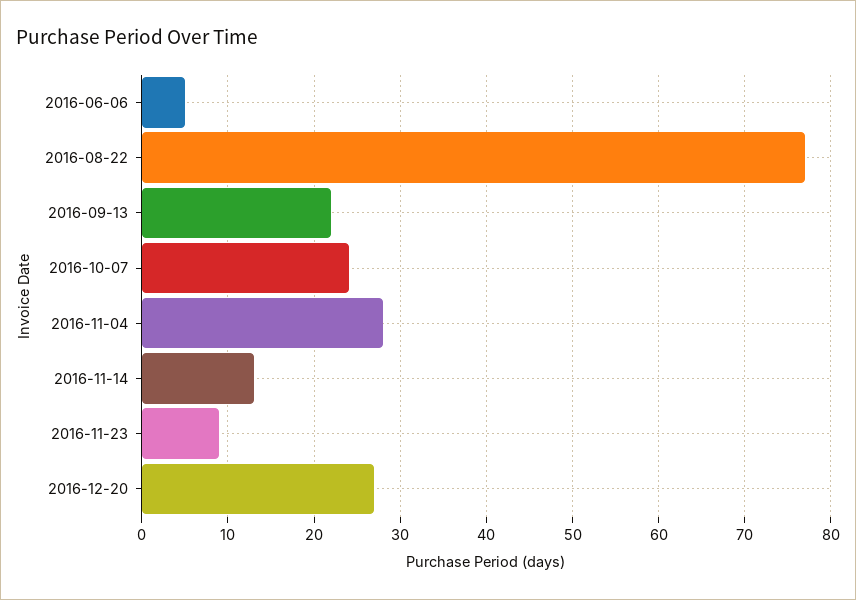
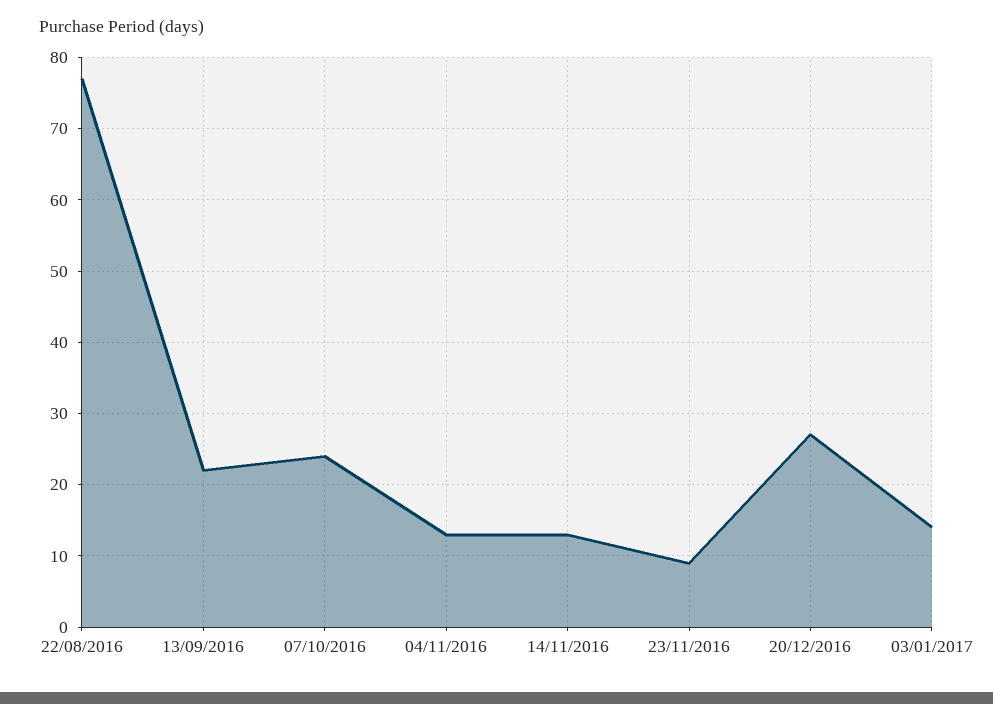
2016-06-06: 5 -> none
2016-11-04: 28 -> 13
03/01/2017: none -> 14

